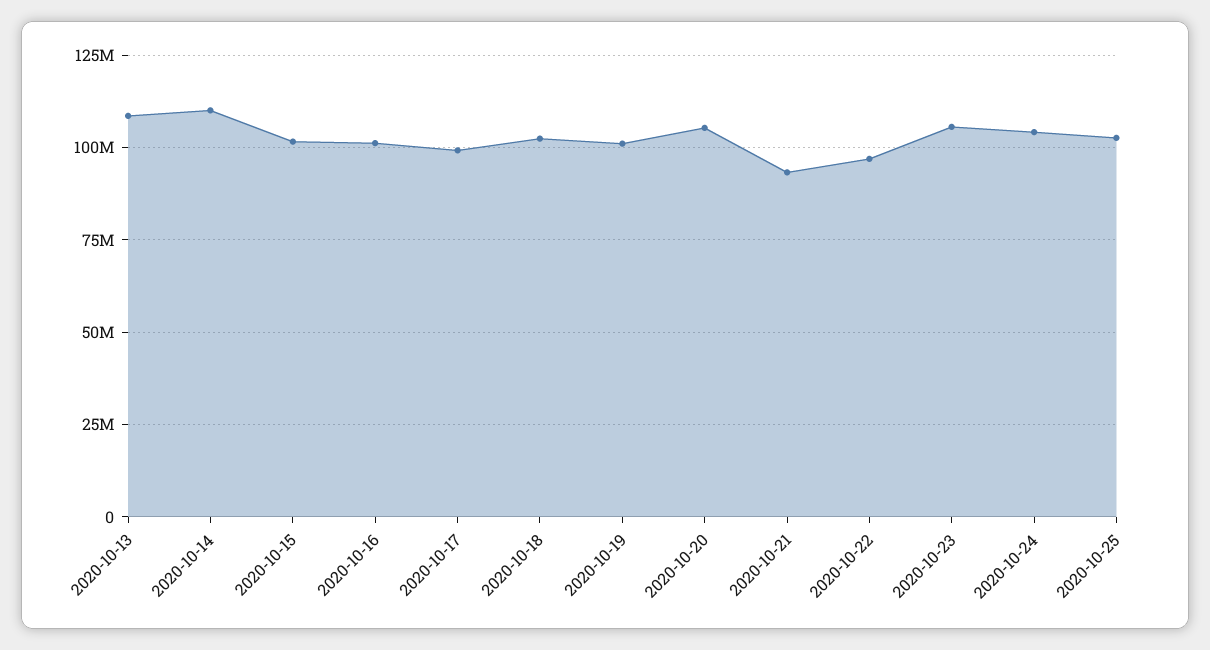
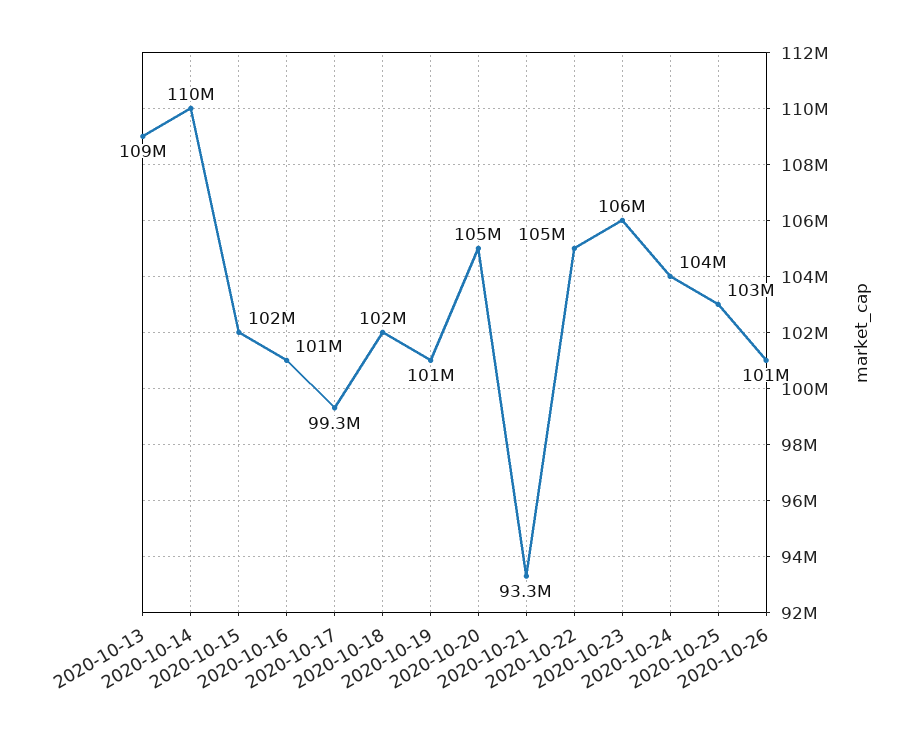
2020-10-22: 97500000 -> 105000000
2020-10-26: none -> 101000000

